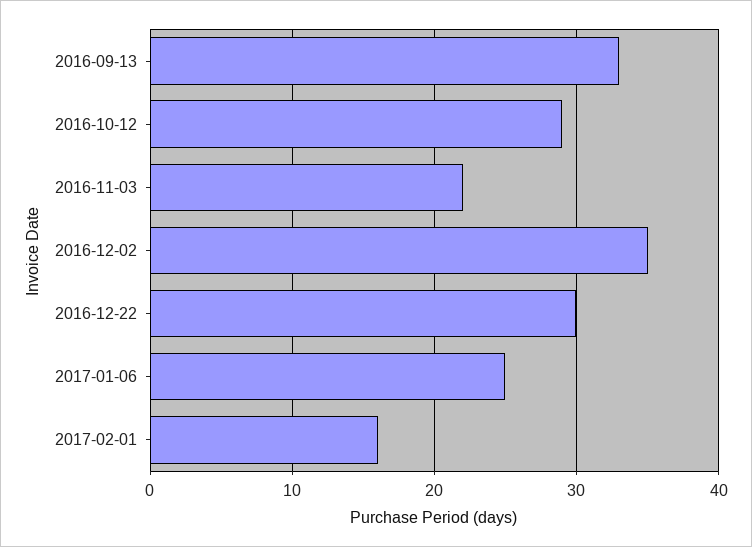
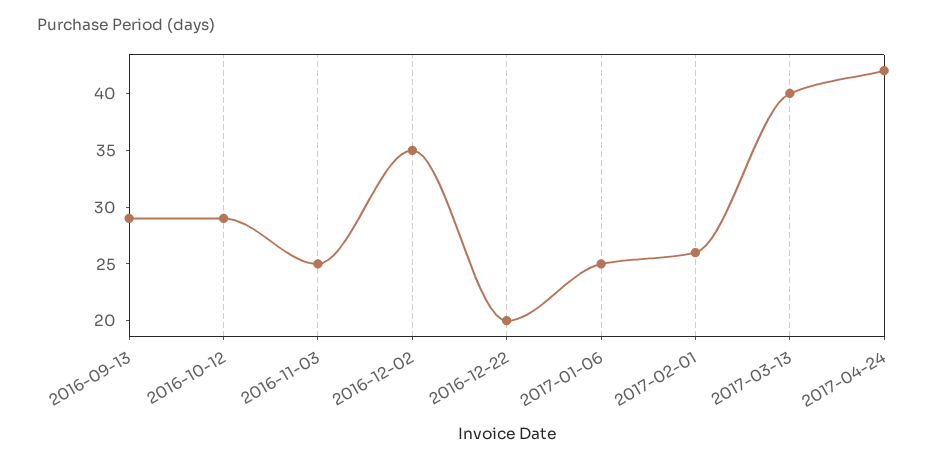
2016-09-13: 33 -> 29
2016-11-03: 22 -> 25
2016-12-22: 30 -> 20
2017-02-01: 16 -> 26
2017-03-13: none -> 40
2017-04-24: none -> 42

